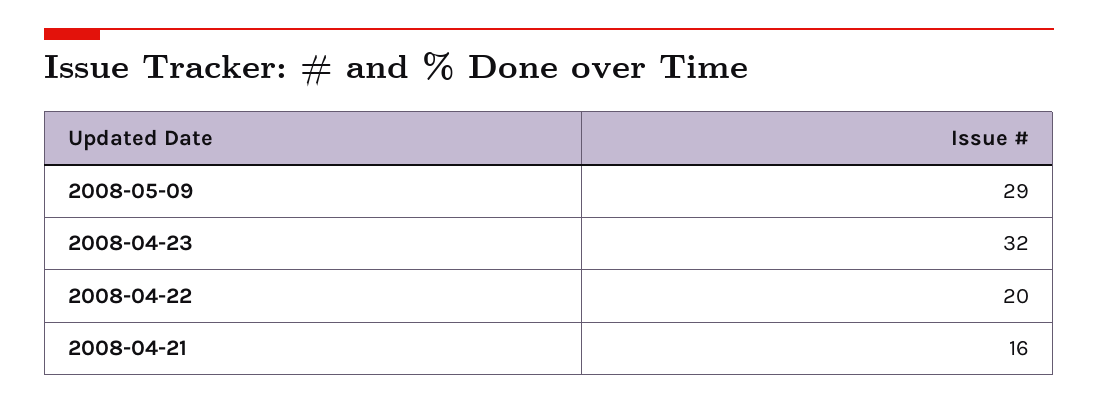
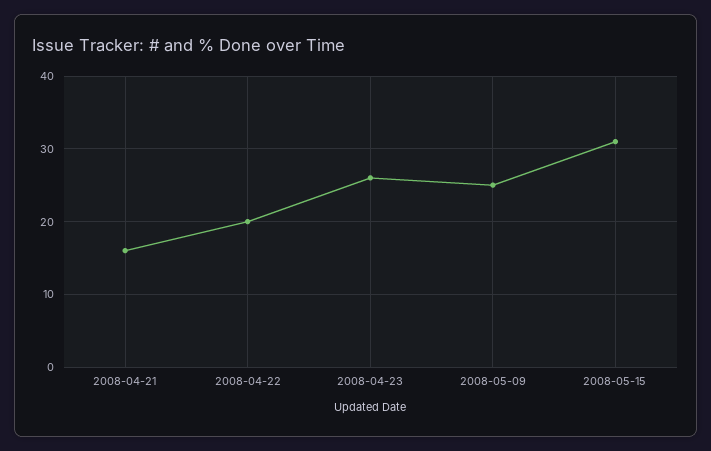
2008-05-09: 29 -> 25
2008-04-23: 32 -> 26
2008-05-15: none -> 31

